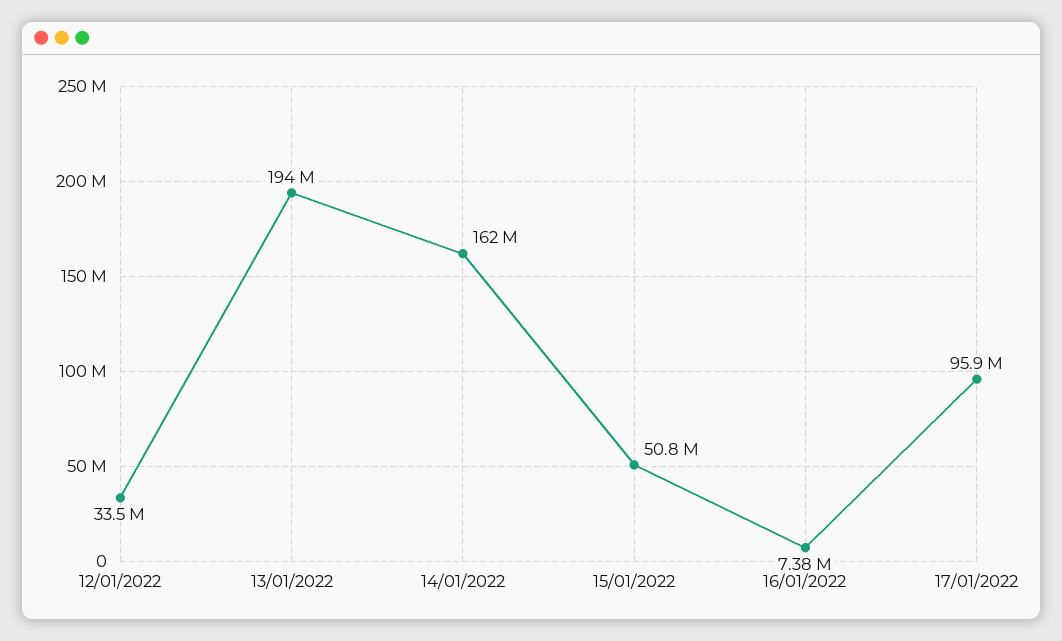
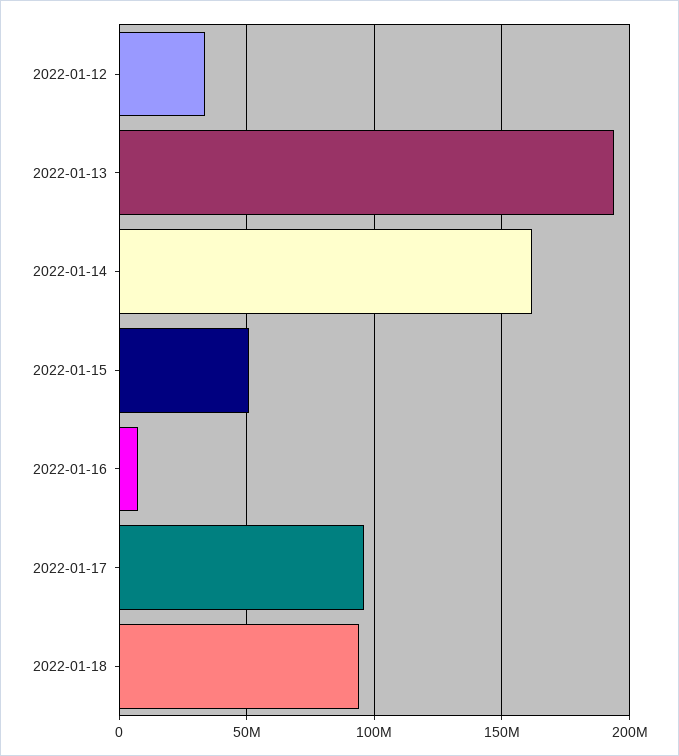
2022-01-18: none -> 95000000

